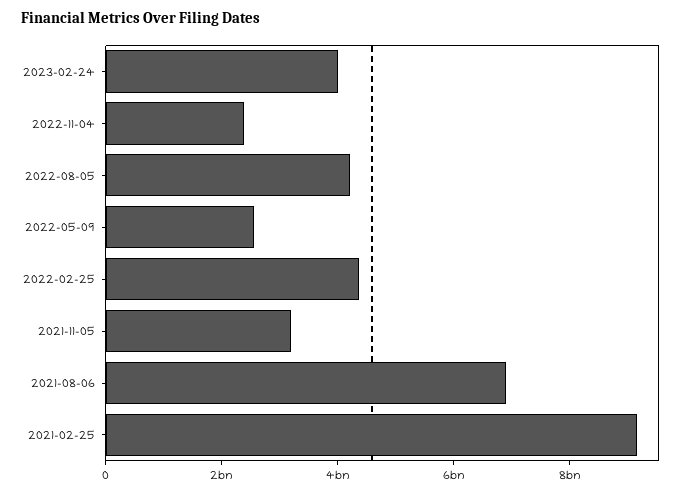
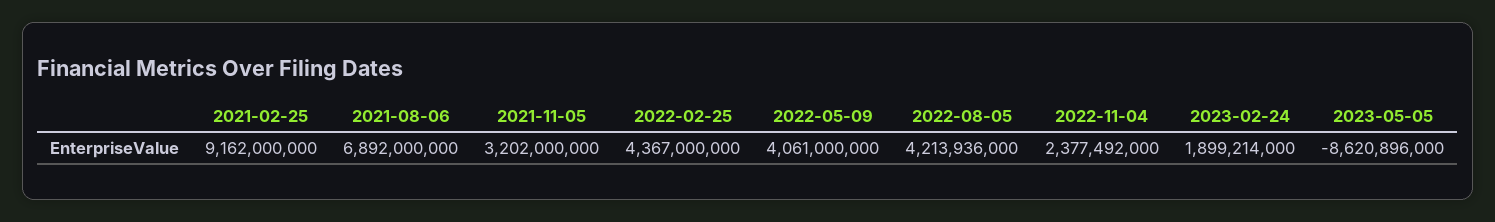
2023-02-24: 4000000000 -> 1899214000
2022-05-09: 2500000000 -> 4061000000
2023-05-05: none -> -8620896000

